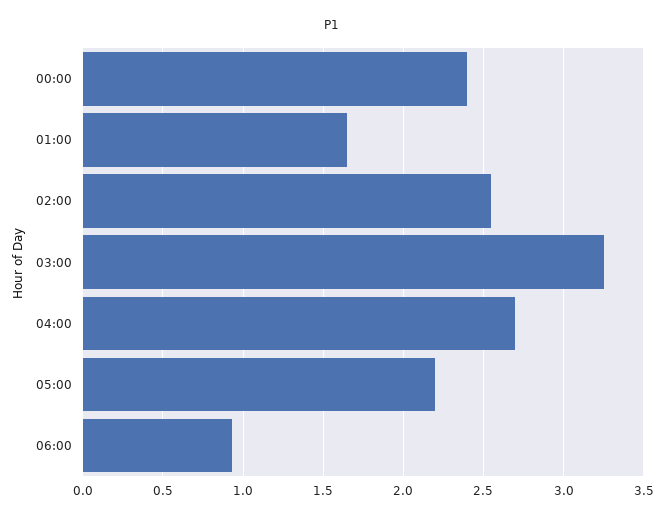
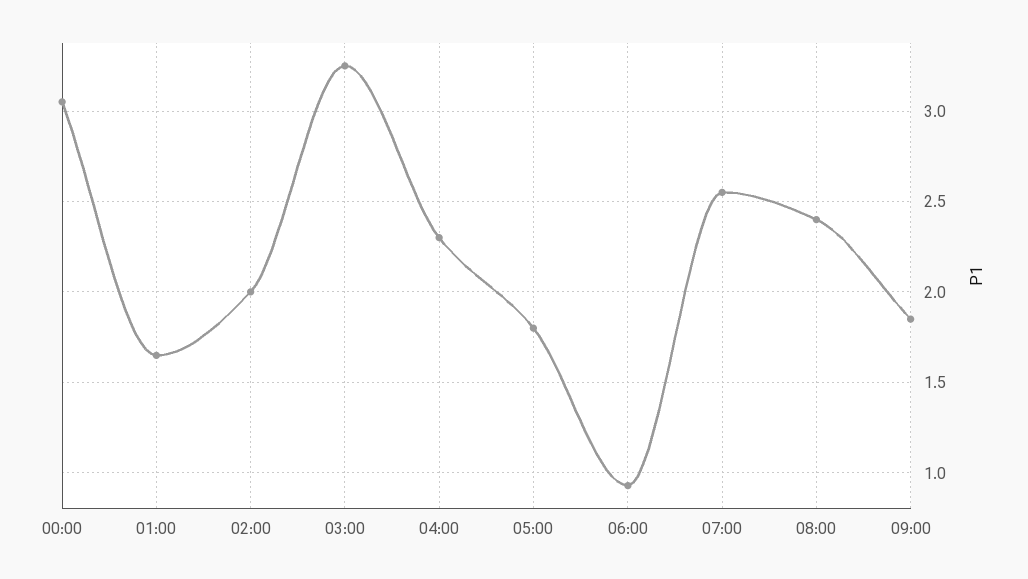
00:00: 2.4 -> 3.05
02:00: 2.55 -> 2
04:00: 2.7 -> 2.3
05:00: 2.2 -> 1.8
07:00: none -> 2.55
08:00: none -> 2.4
09:00: none -> 1.85

